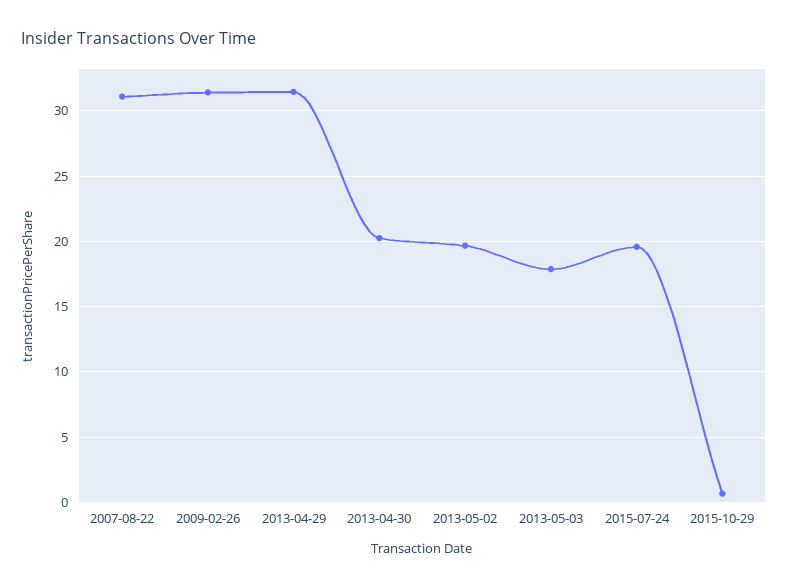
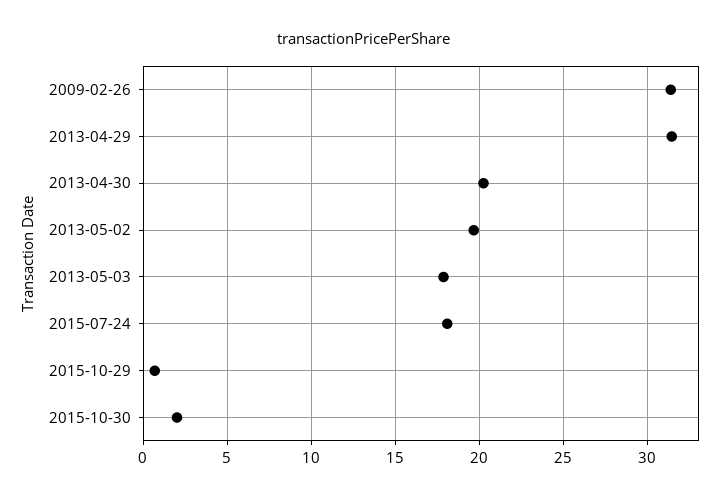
2007-08-22: 31 -> none
2015-07-24: 19.5 -> 18
2015-10-30: none -> 2

